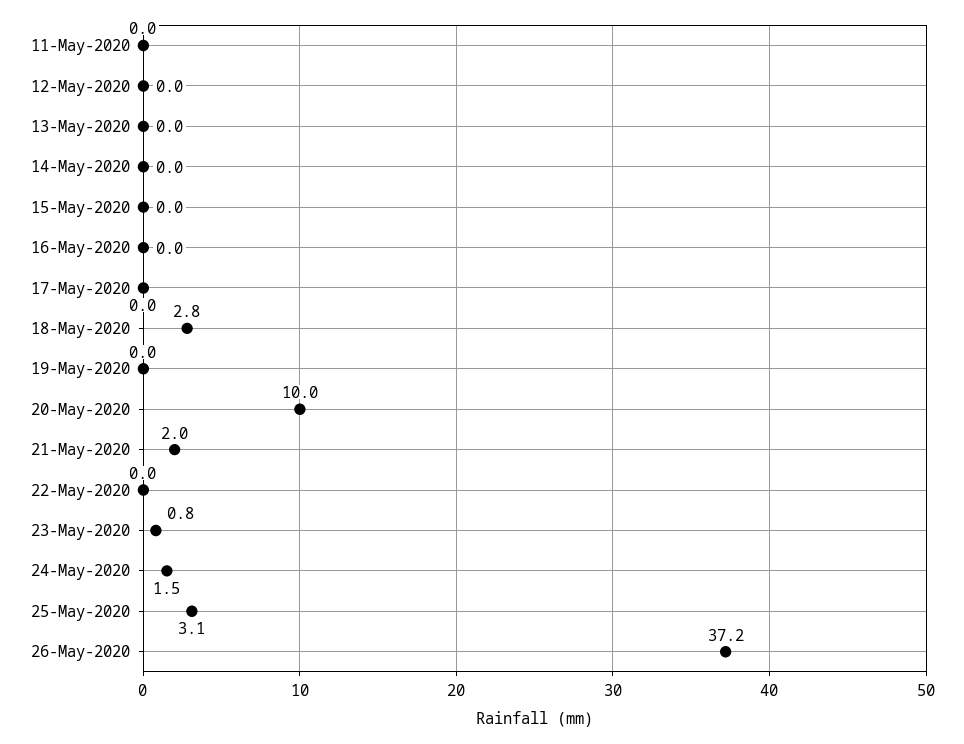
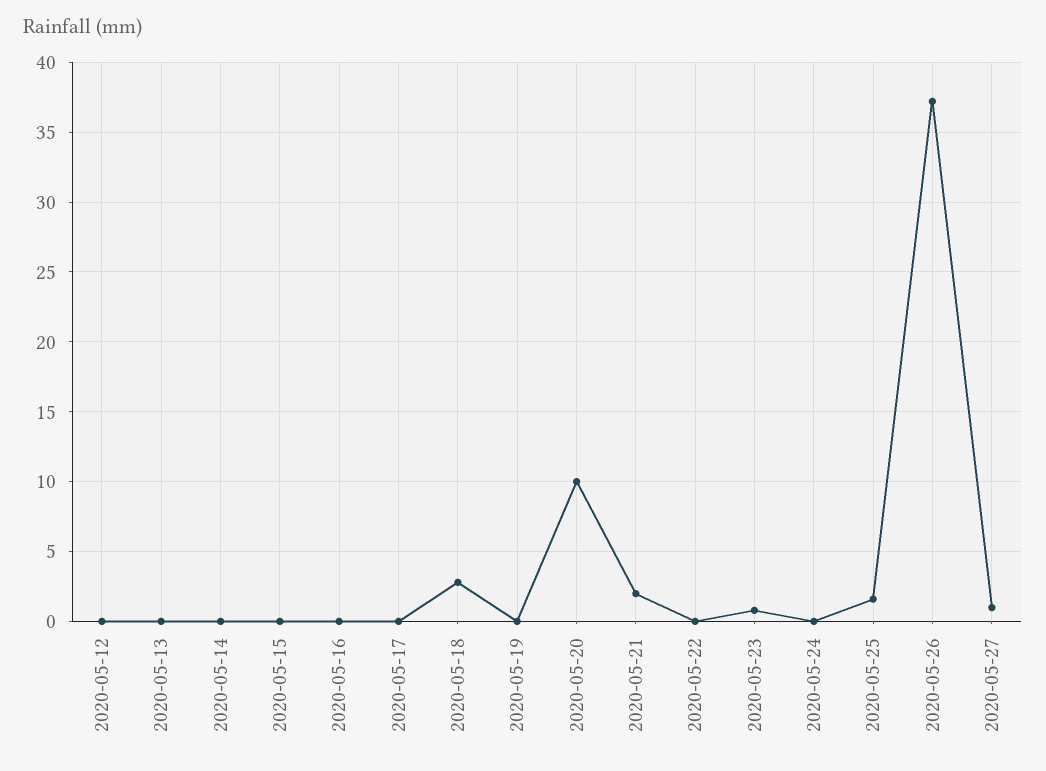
11-May-2020: 0 -> none
24-May-2020: 1.5 -> 0
25-May-2020: 3.1 -> 1.5
2020-05-27: none -> 1

